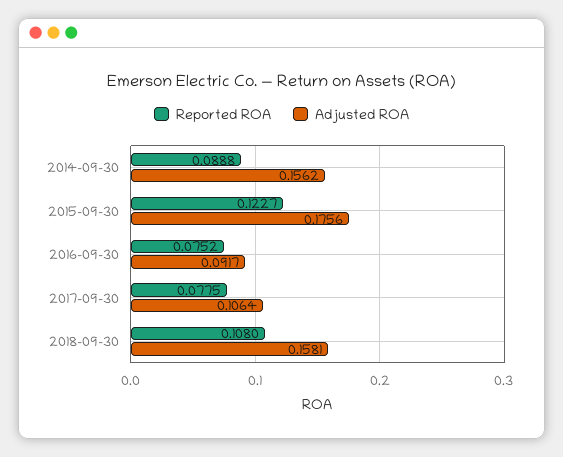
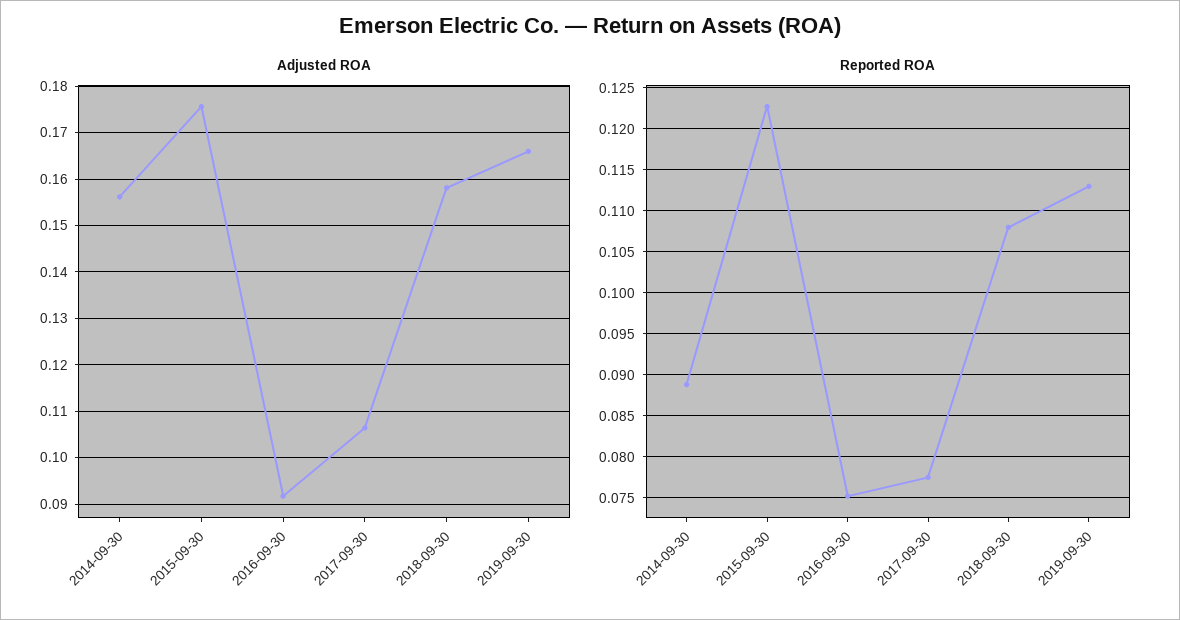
Adjusted ROA, 2019-09-30: none -> 0.166
Reported ROA, 2019-09-30: none -> 0.113

